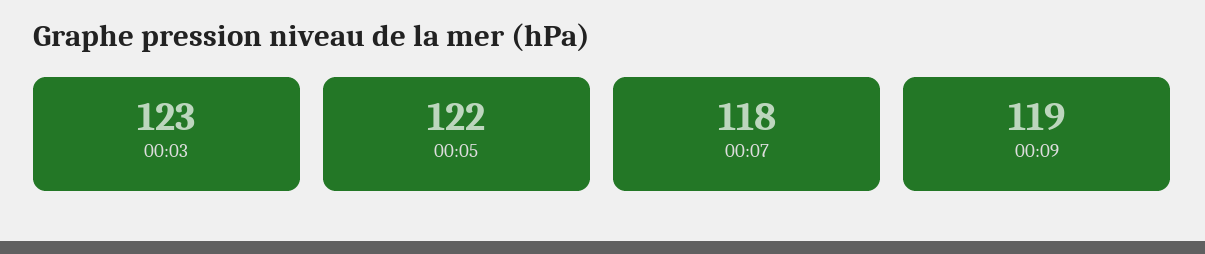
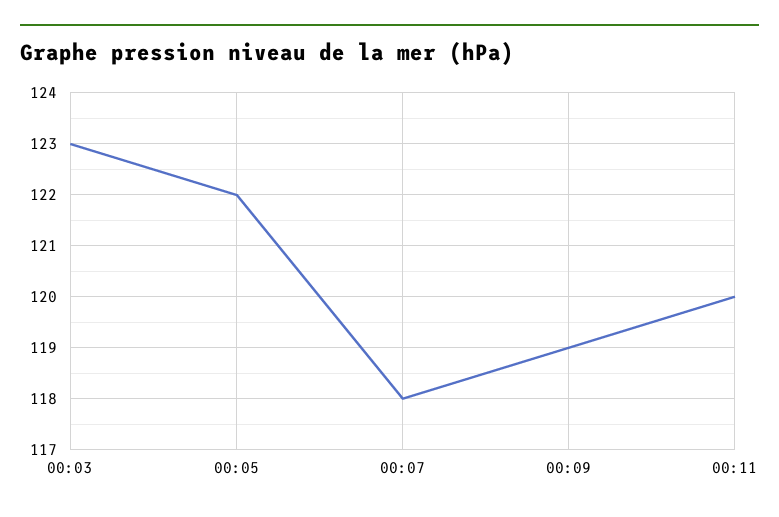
00:11: none -> 120

